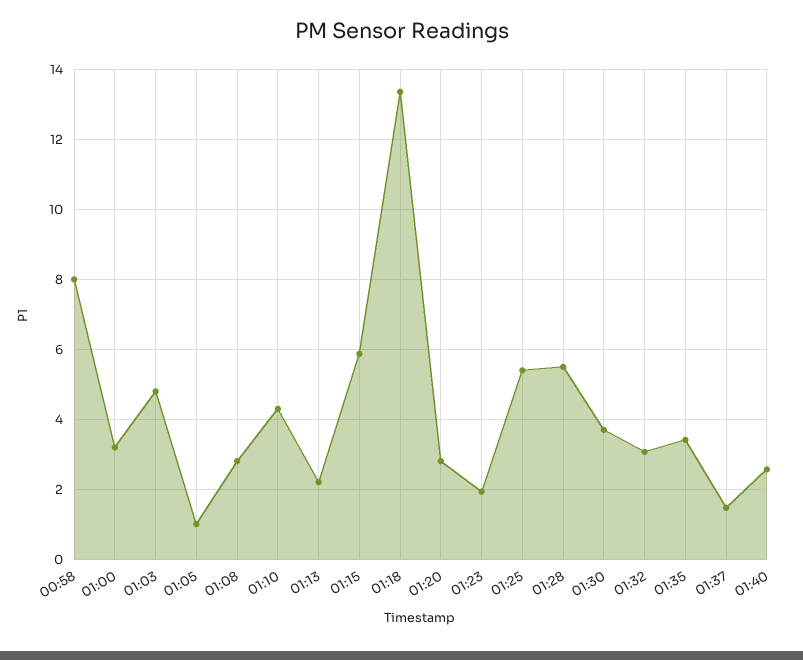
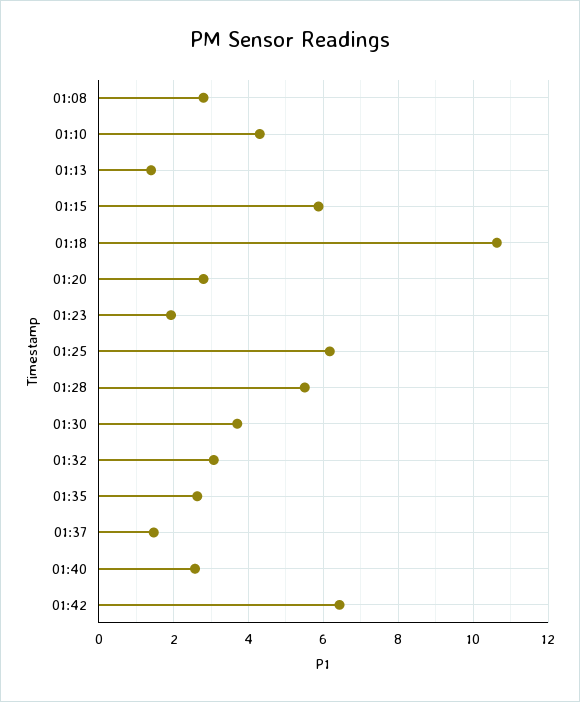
00:58: 8 -> none
01:00: 3.2 -> none
01:03: 4.8 -> none
01:05: 1 -> none
01:13: 2.2 -> 1.4
01:18: 13.4 -> 10.6
01:25: 5.4 -> 6.2
01:35: 3.4 -> 2.6
01:42: none -> 6.4

